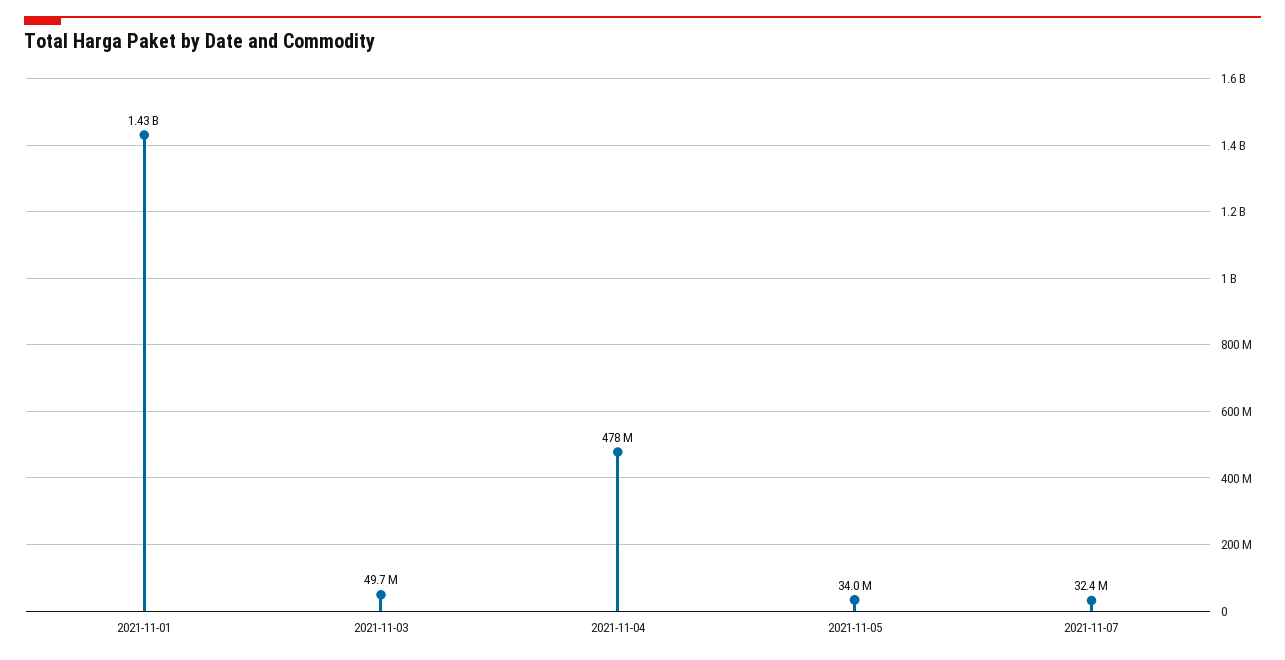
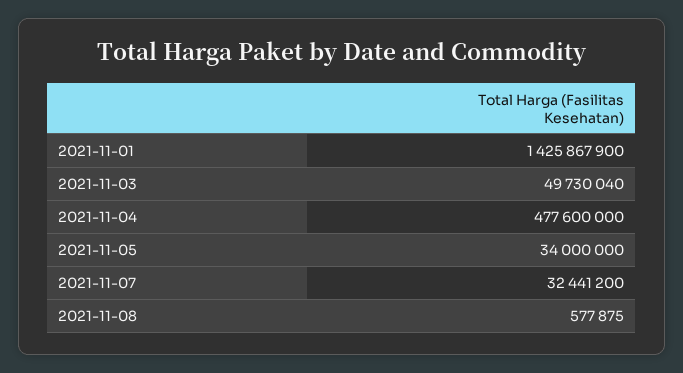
2021-11-08: none -> 577875

